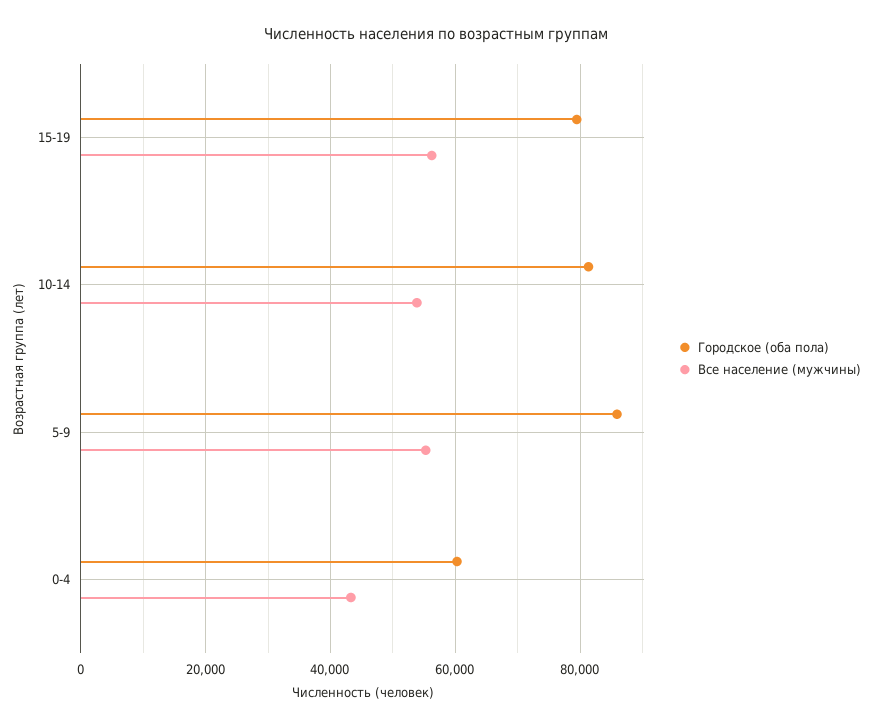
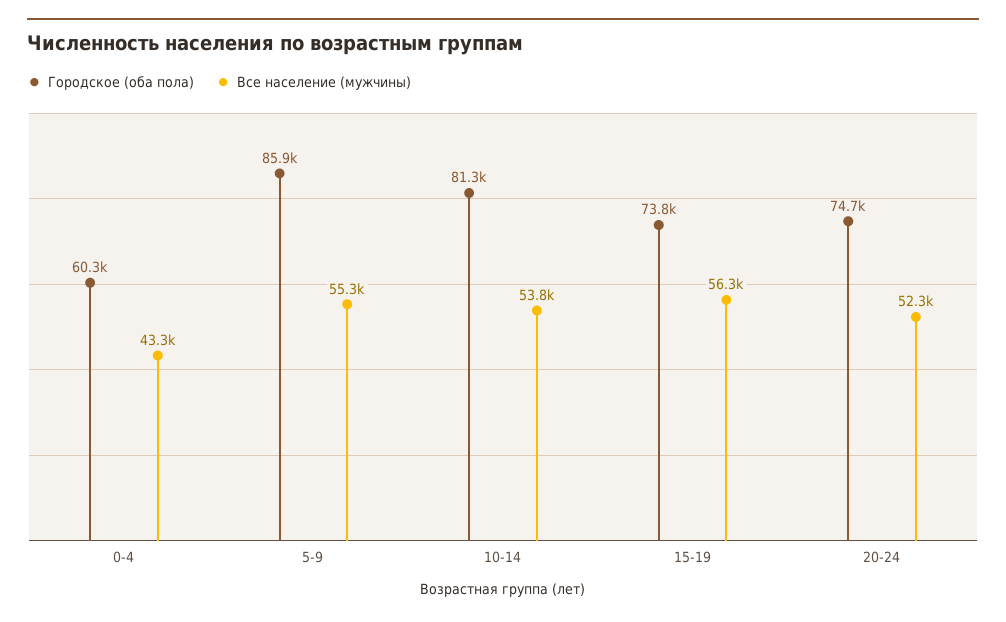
Городское (оба пола), 15-19: 80000 -> 73800
Городское (оба пола), 20-24: none -> 74700
Все население (мужчины), 20-24: none -> 52300

